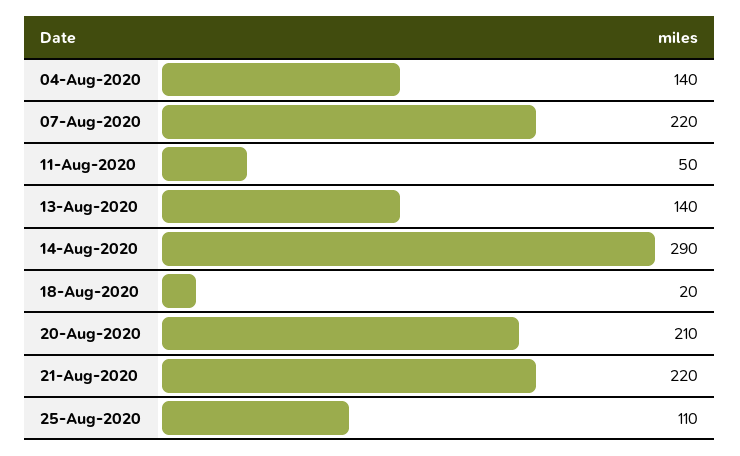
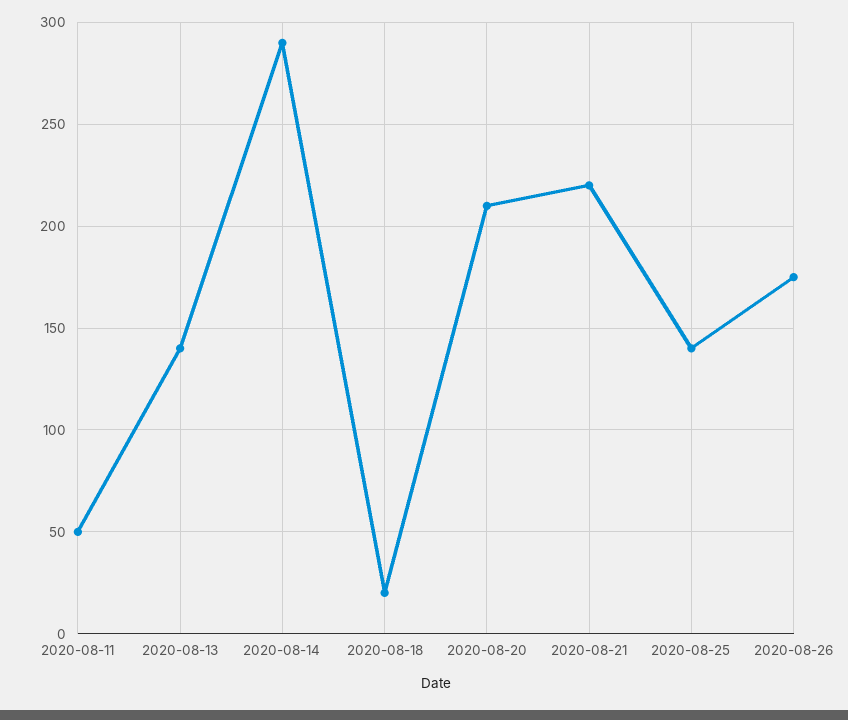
04-Aug-2020: 140 -> none
07-Aug-2020: 220 -> none
25-Aug-2020: 110 -> 140
2020-08-26: none -> 175

